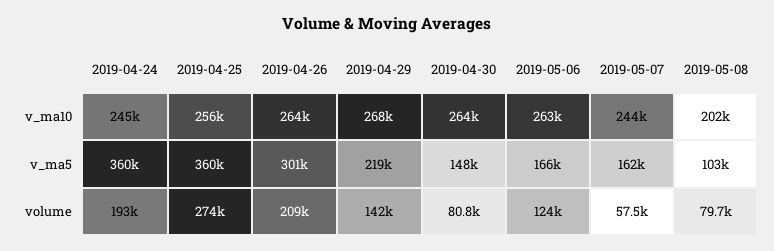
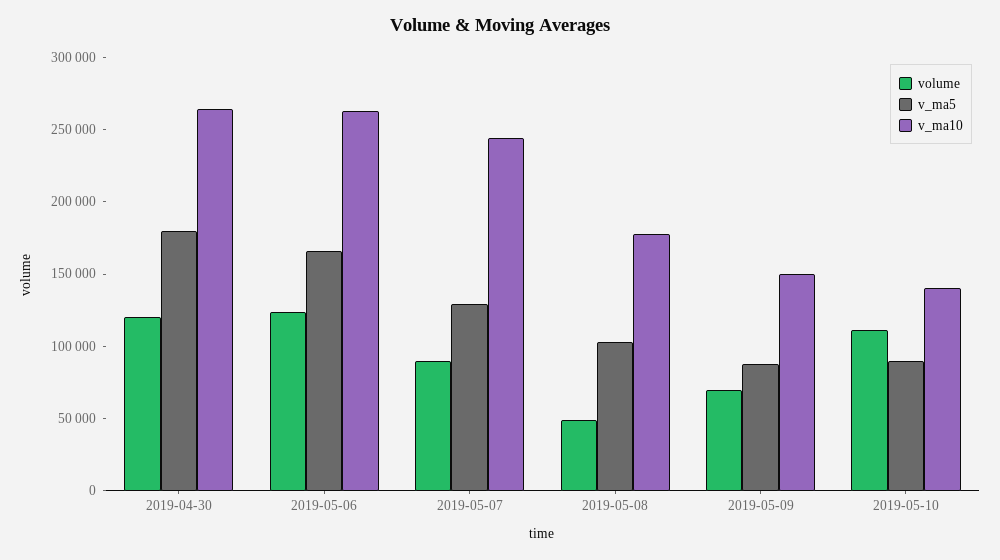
v_ma10, 2019-04-24: 245000 -> none
v_ma10, 2019-04-25: 256000 -> none
v_ma10, 2019-04-26: 264000 -> none
v_ma10, 2019-04-29: 268000 -> none
v_ma10, 2019-05-08: 202000 -> 180000
v_ma5, 2019-04-24: 360000 -> none
v_ma5, 2019-04-25: 360000 -> none
v_ma5, 2019-04-26: 301000 -> none
v_ma5, 2019-04-29: 219000 -> none
v_ma5, 2019-04-30: 148000 -> 180000
v_ma5, 2019-05-07: 162000 -> 130000
volume, 2019-04-24: 193000 -> none
volume, 2019-04-25: 274000 -> none
volume, 2019-04-26: 209000 -> none
volume, 2019-04-29: 142000 -> none
volume, 2019-04-30: 80800 -> 120000
volume, 2019-05-07: 57500 -> 90000
volume, 2019-05-08: 79700 -> 50000
volume, 2019-05-09: none -> 70000
v_ma5, 2019-05-09: none -> 90000
v_ma10, 2019-05-09: none -> 150000
volume, 2019-05-10: none -> 110000
v_ma5, 2019-05-10: none -> 90000
v_ma10, 2019-05-10: none -> 140000

